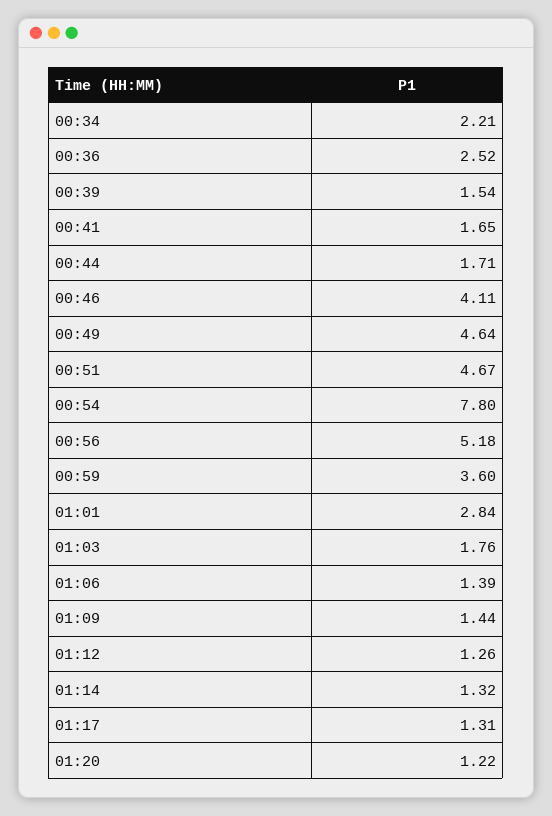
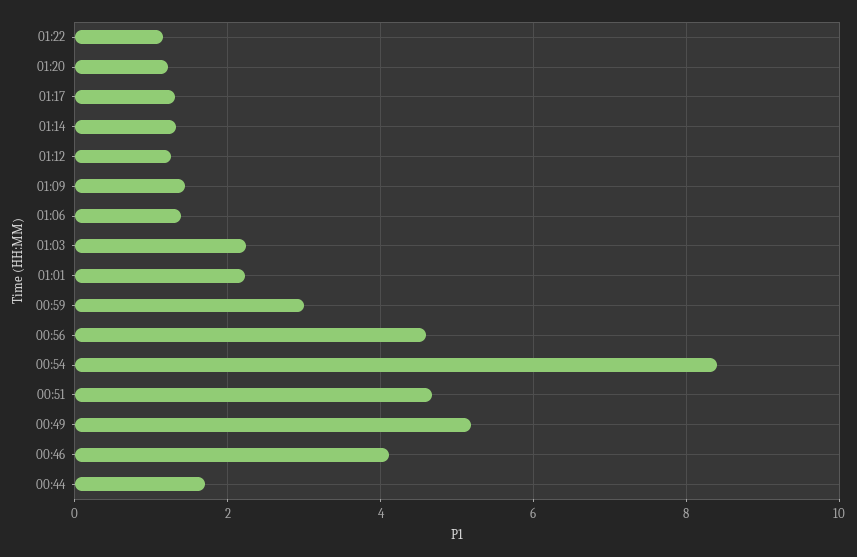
00:34: 2.21 -> none
00:36: 2.52 -> none
00:39: 1.54 -> none
00:41: 1.65 -> none
00:49: 4.64 -> 5.2
00:54: 7.8 -> 8.4
00:56: 5.18 -> 4.6
00:59: 3.6 -> 3
01:01: 2.84 -> 2.2
01:03: 1.76 -> 2.2
01:22: none -> 1.2

